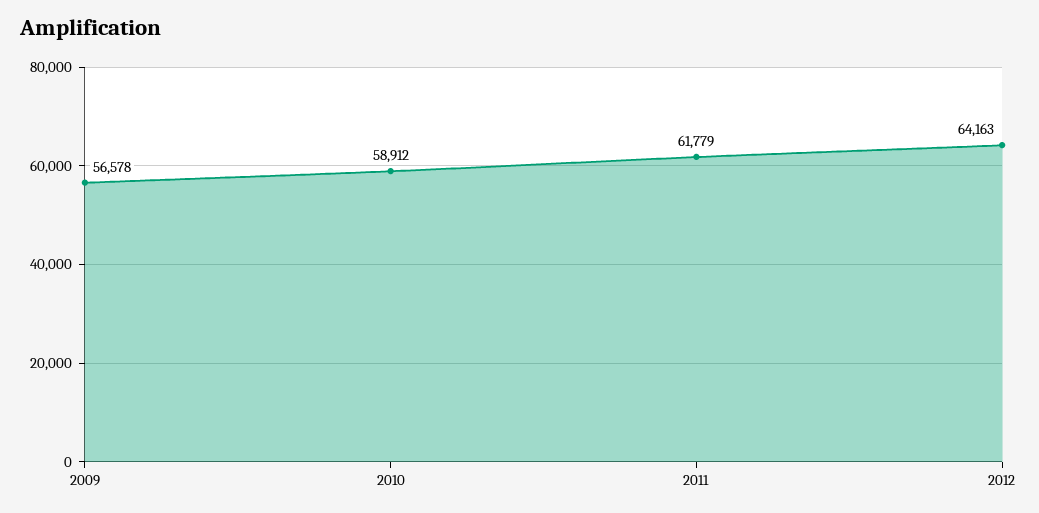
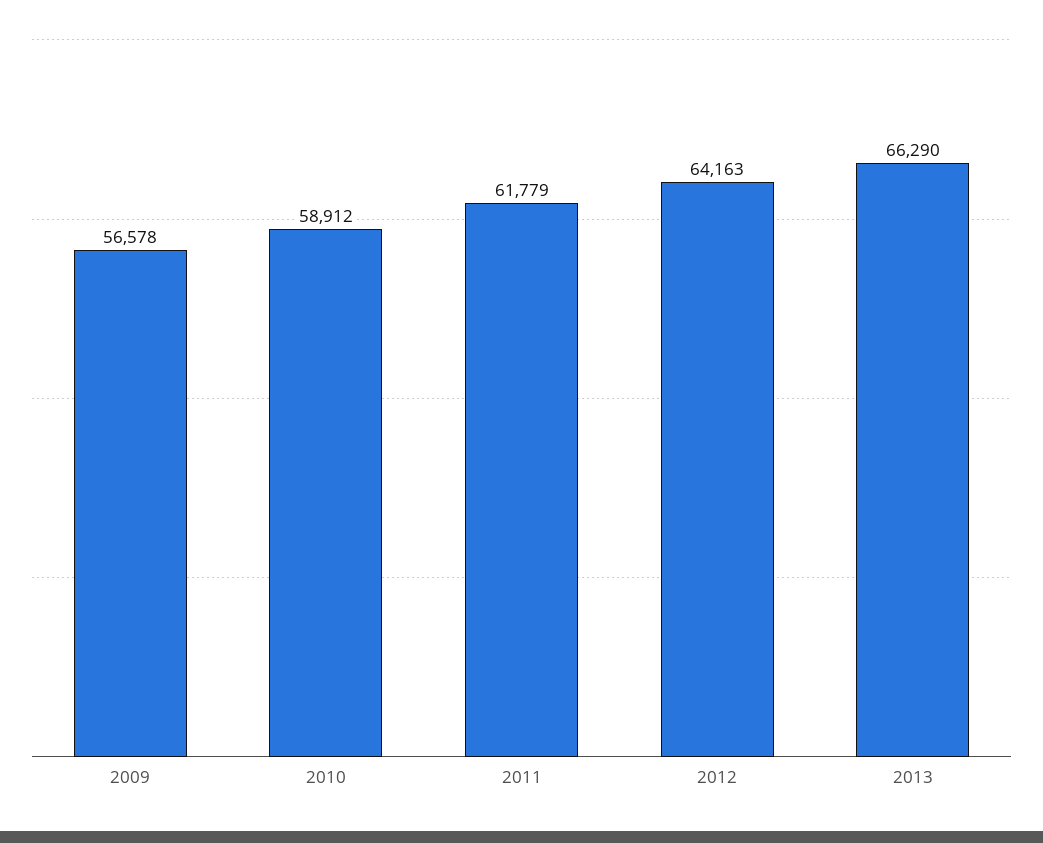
2013: none -> 66290

